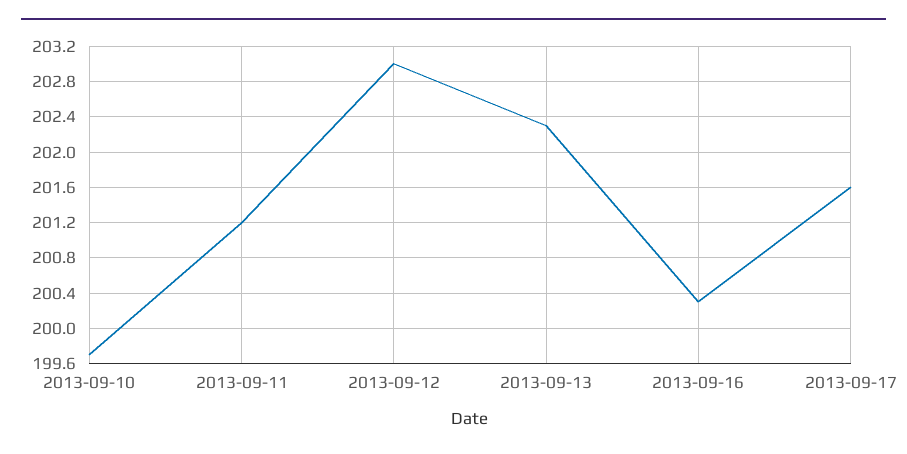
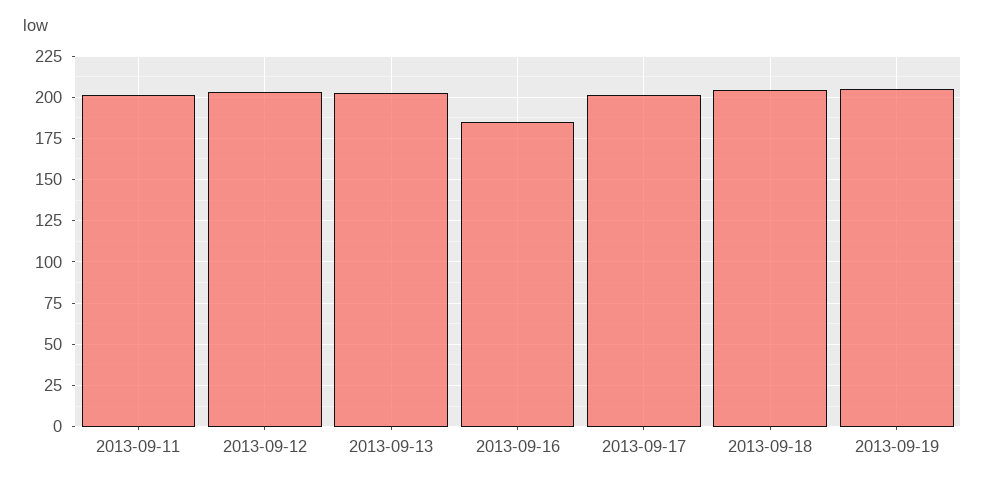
2013-09-10: 199.7 -> none
2013-09-16: 200.3 -> 185
2013-09-18: none -> 205
2013-09-19: none -> 205

